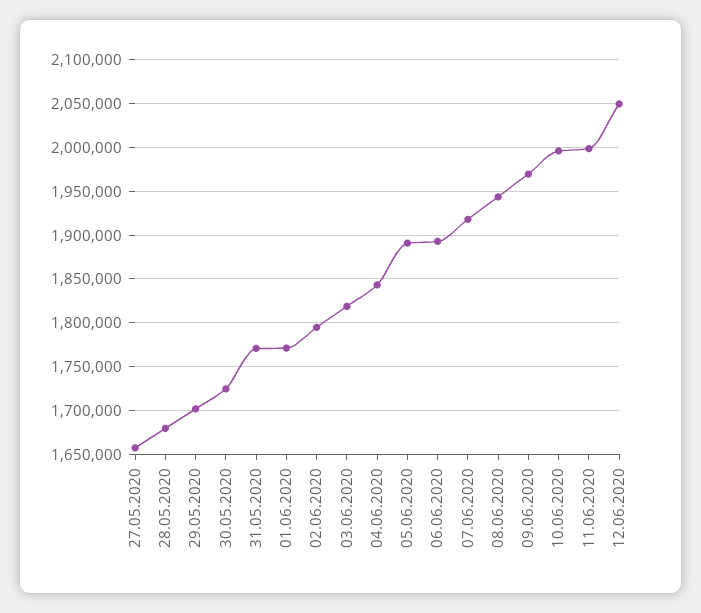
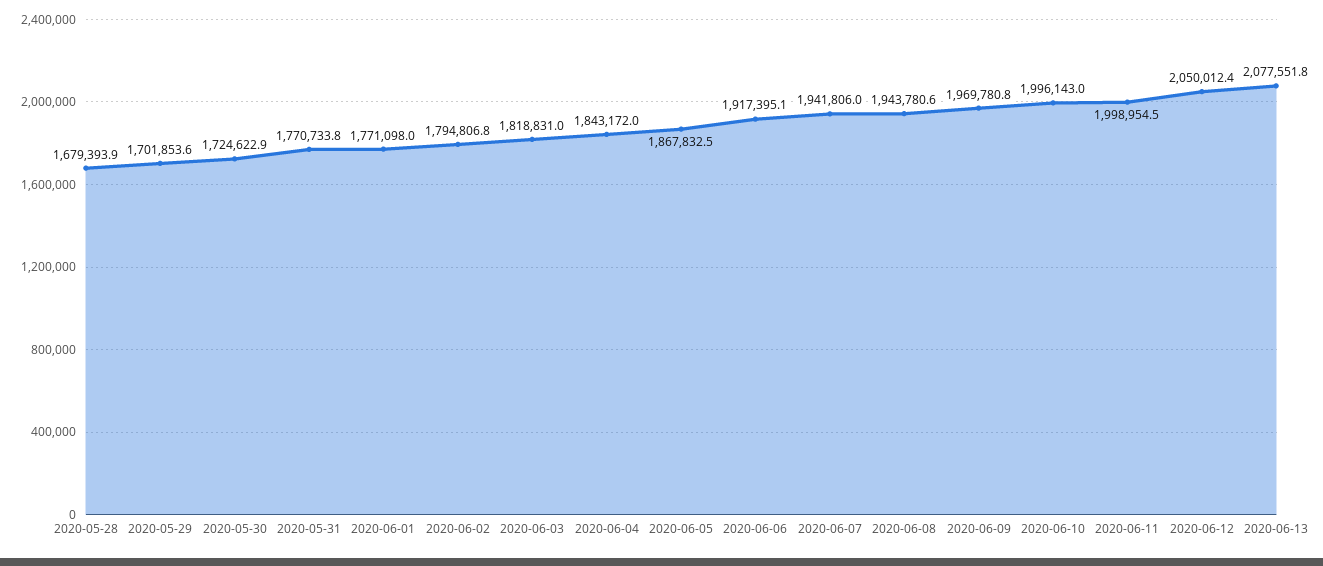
27.05.2020: 1660000 -> none
05.06.2020: 1890000 -> 1867832.5
06.06.2020: 1890000 -> 1917395.1
07.06.2020: 1920000 -> 1941806
2020-06-13: none -> 2077551.8

